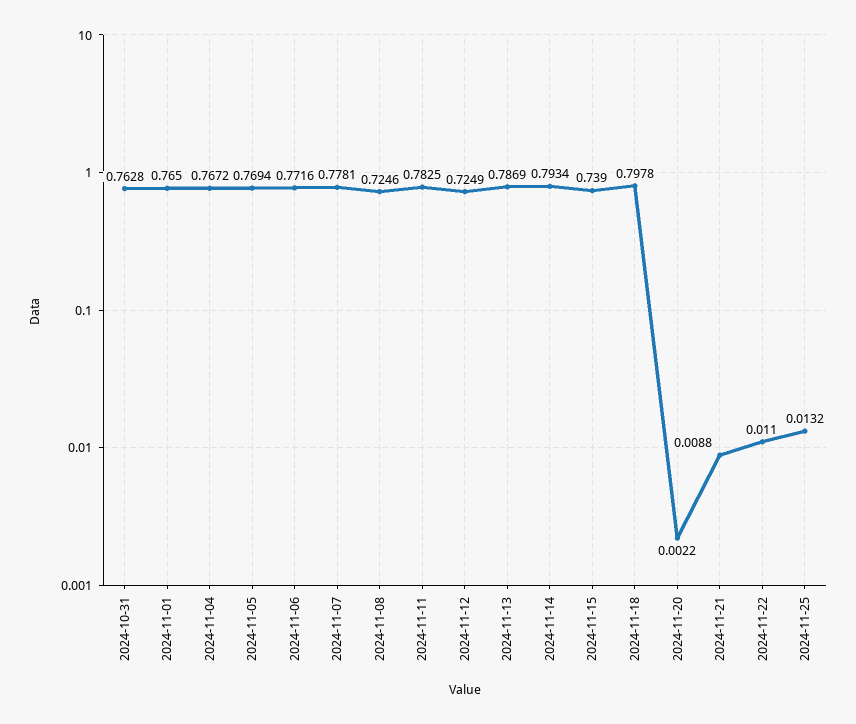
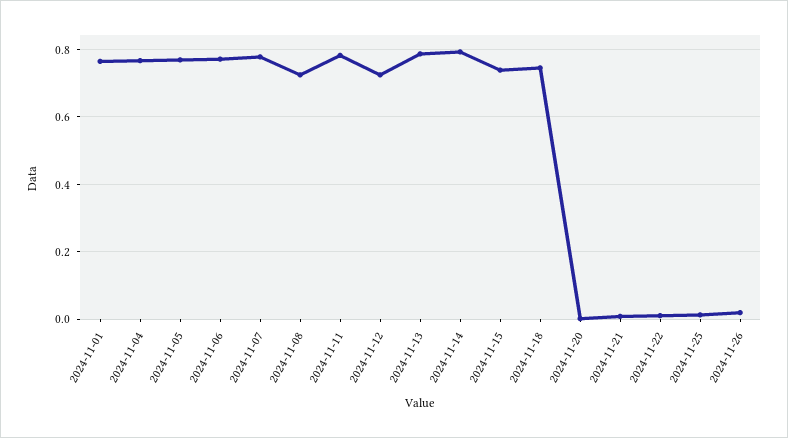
2024-10-31: 0.7628 -> none
2024-11-18: 0.7978 -> 0.74
2024-11-26: none -> 0.02

